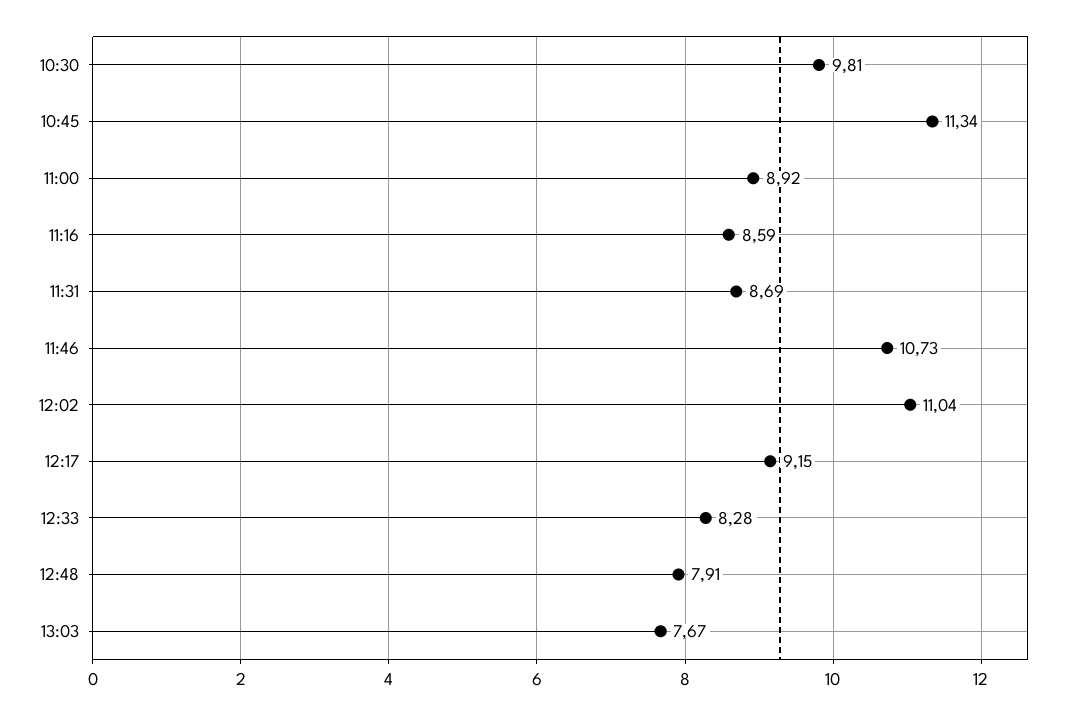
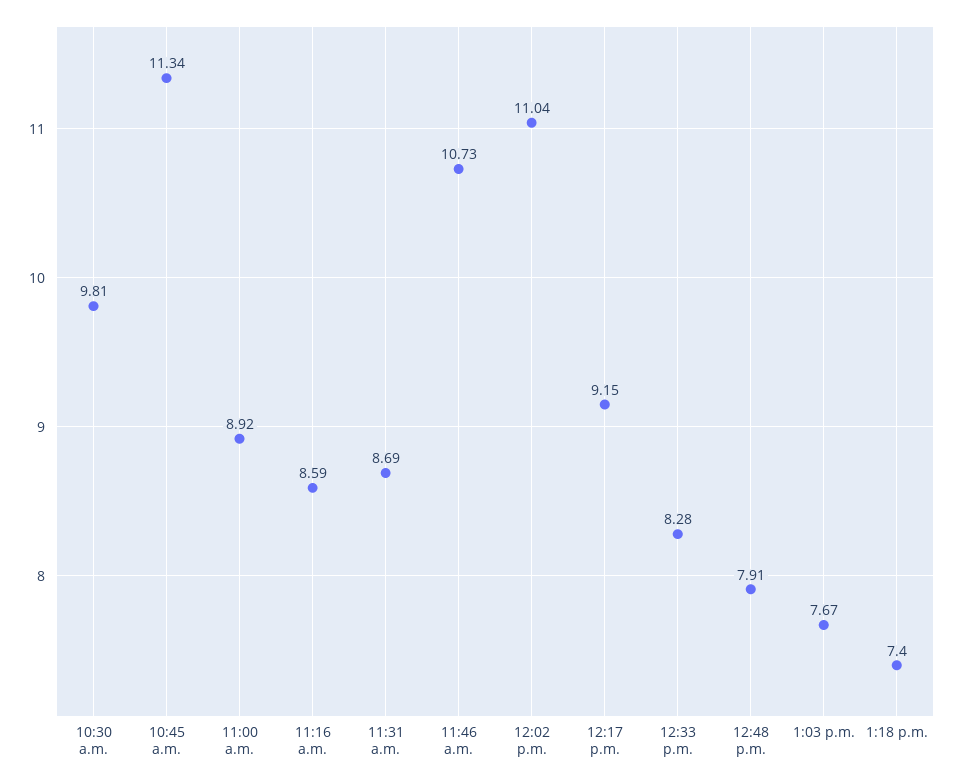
1:18 p.m.: none -> 7.4

